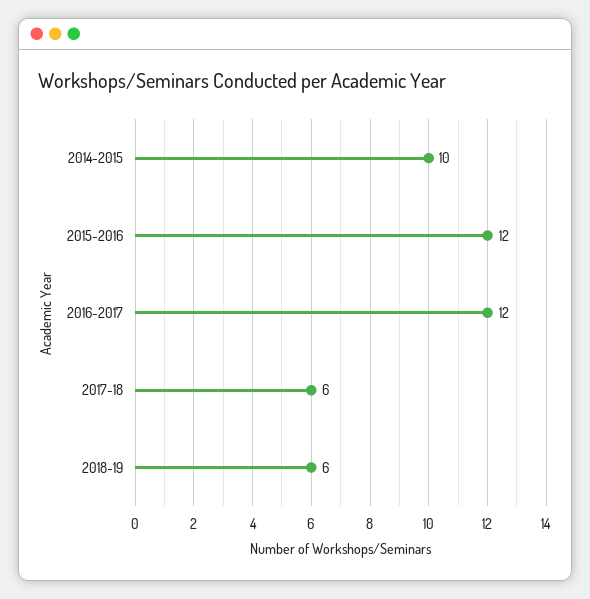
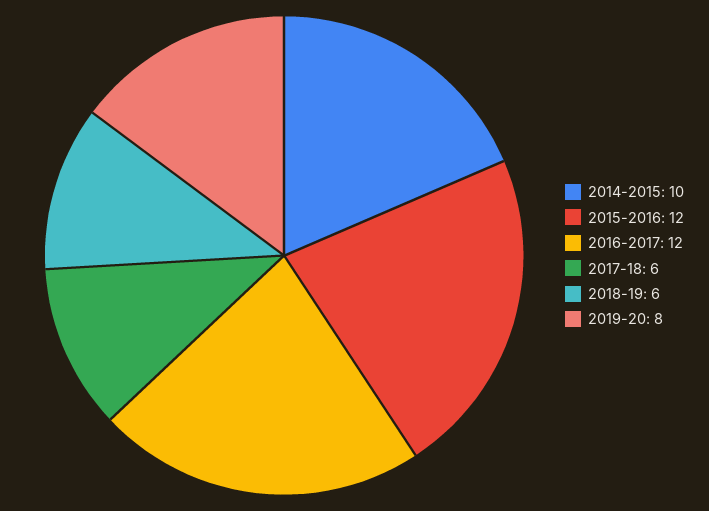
2019-20: none -> 8

